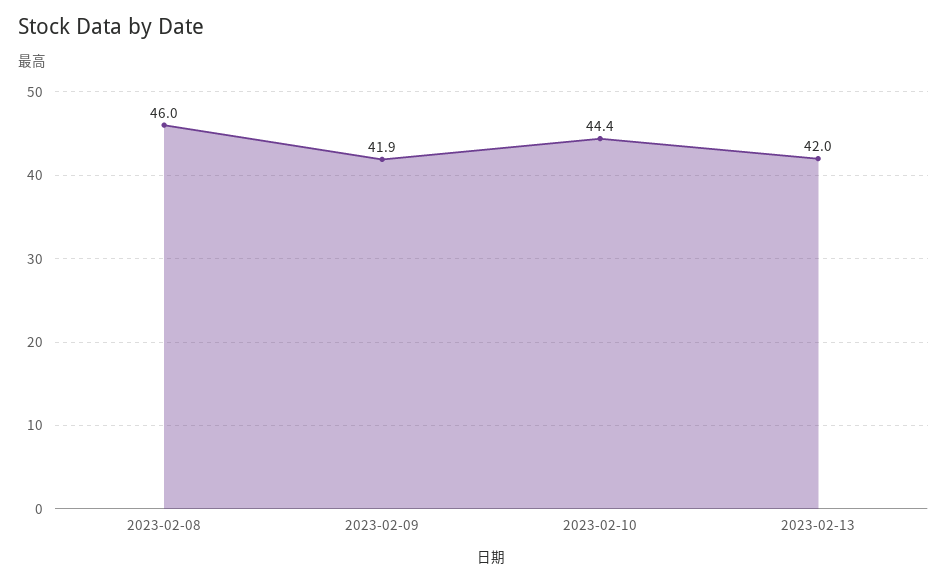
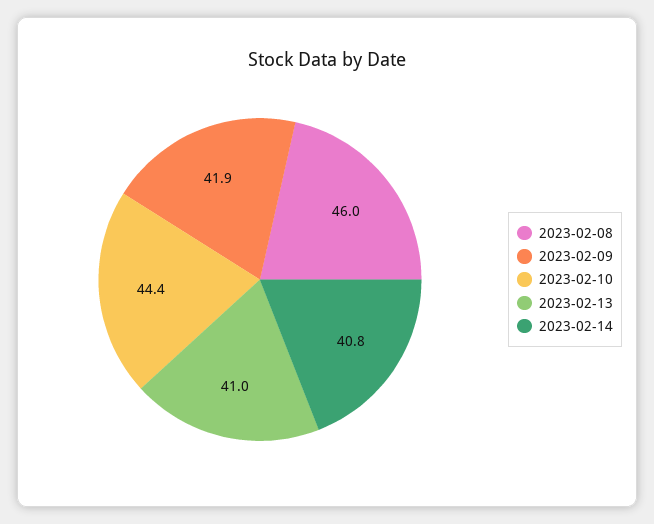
2023-02-13: 42 -> 41
2023-02-14: none -> 40.8

